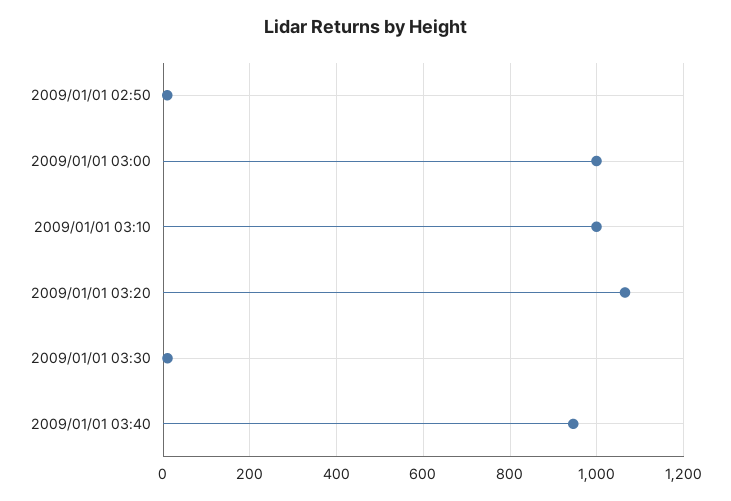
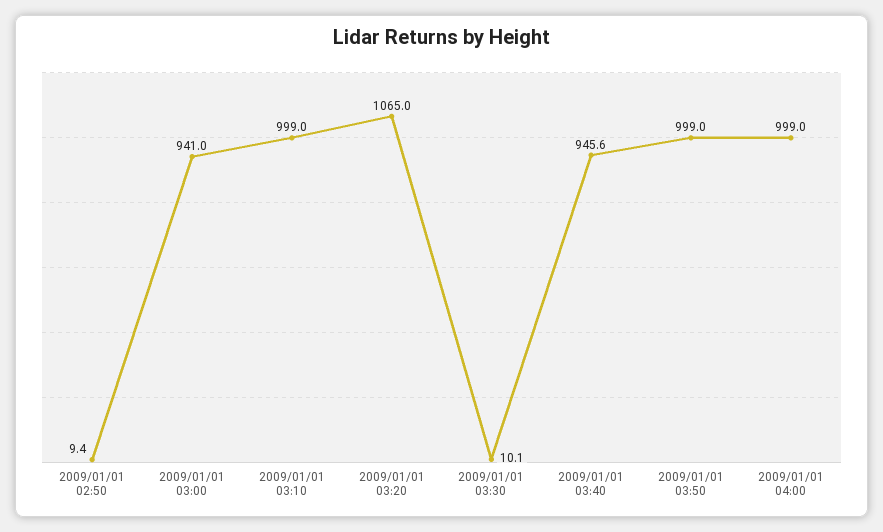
2009/01/01 03:00: 1000 -> 941
2009/01/01 03:50: none -> 999
2009/01/01 04:00: none -> 999

